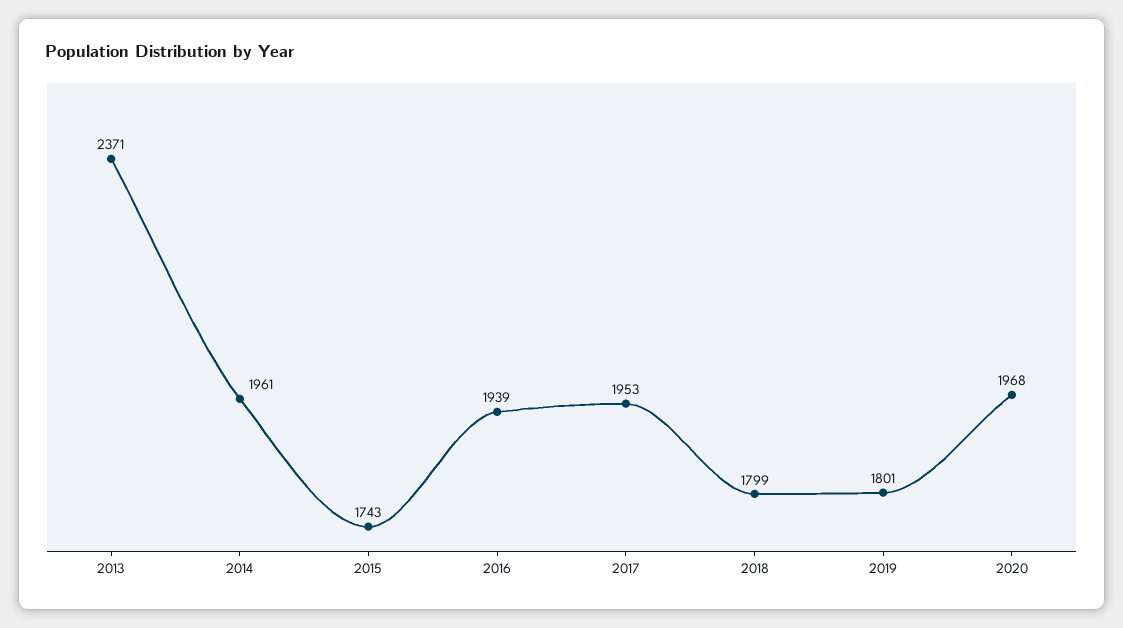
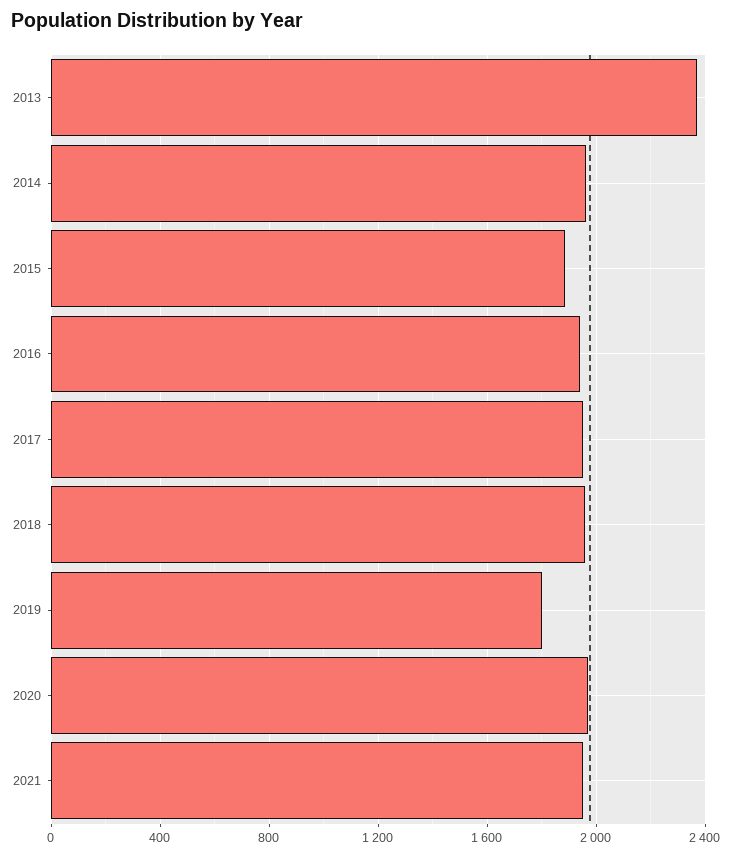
2015: 1743 -> 1900
2018: 1799 -> 1950
2021: none -> 1950

